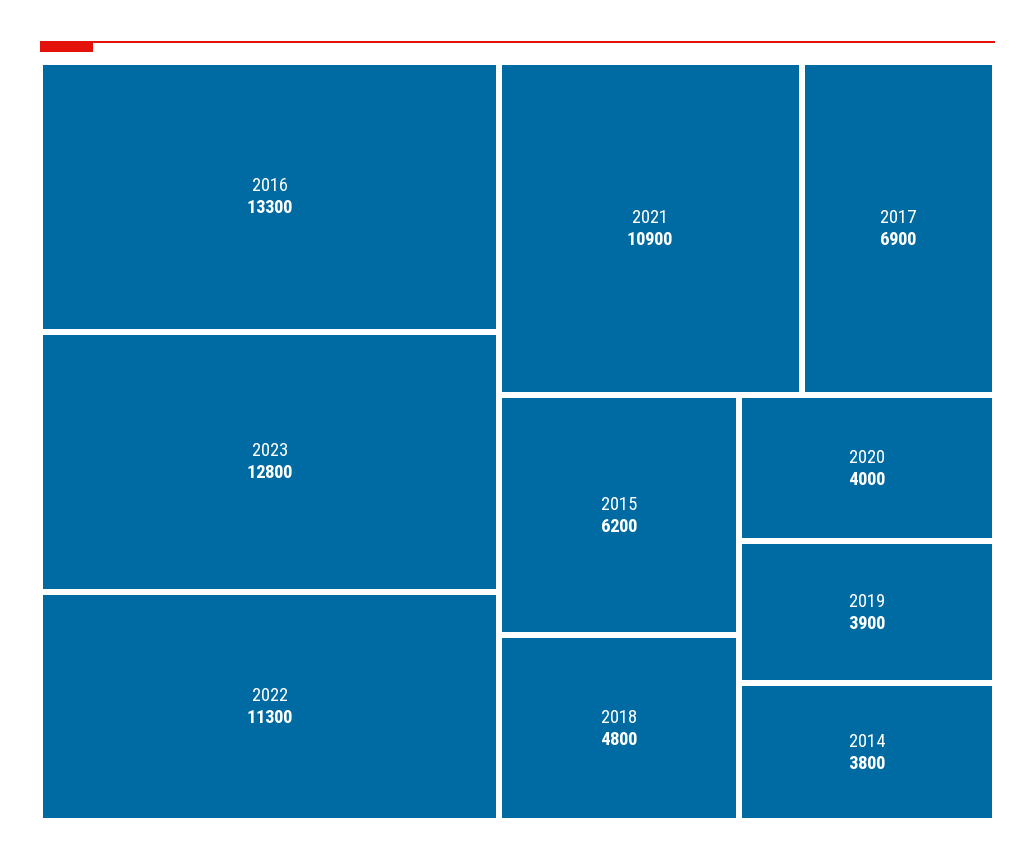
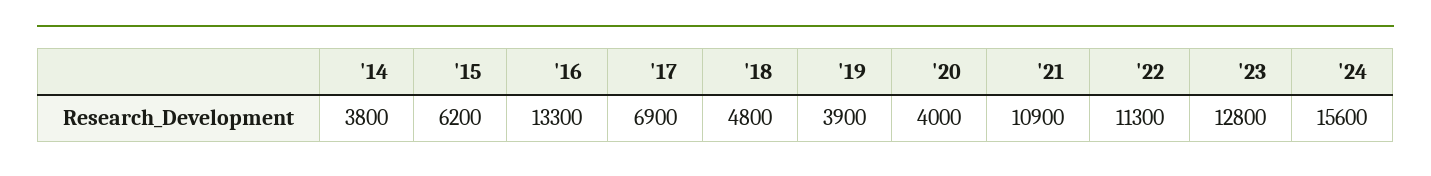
'24: none -> 15600

